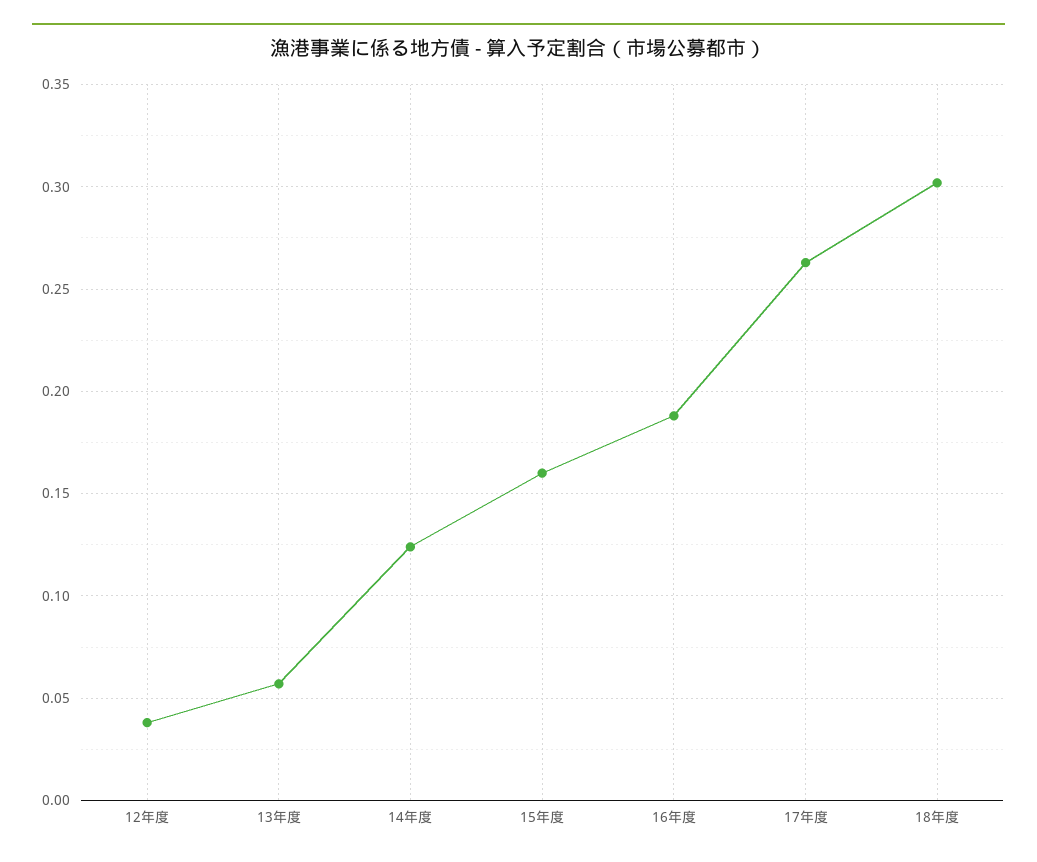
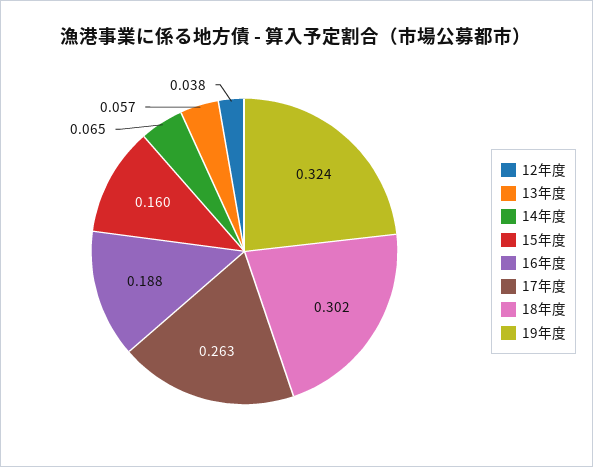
14年度: 0.125 -> 0.065
19年度: none -> 0.324

